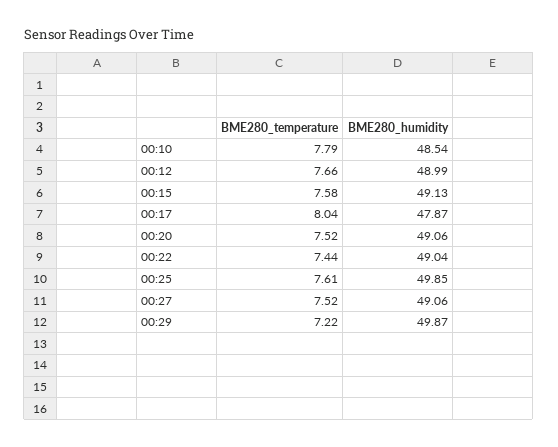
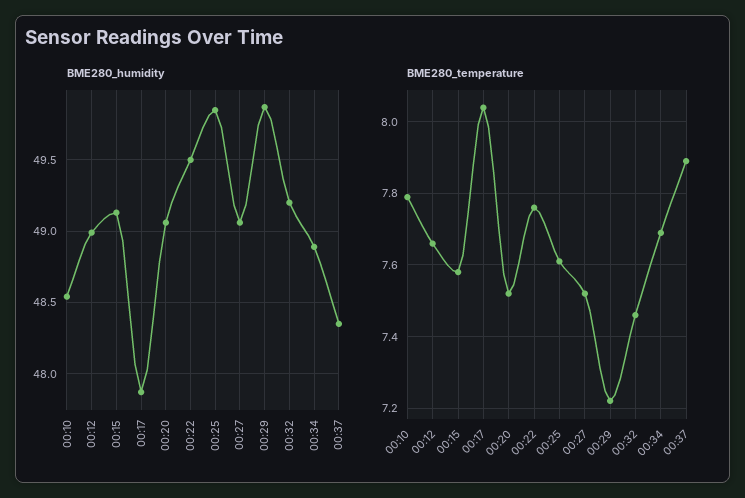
BME280_temperature, 00:22: 7.44 -> 7.75
BME280_humidity, 00:22: 49.04 -> 49.5
BME280_humidity, 00:32: none -> 49.2
BME280_humidity, 00:34: none -> 48.9
BME280_humidity, 00:37: none -> 48.35
BME280_temperature, 00:32: none -> 7.45
BME280_temperature, 00:34: none -> 7.7
BME280_temperature, 00:37: none -> 7.9

